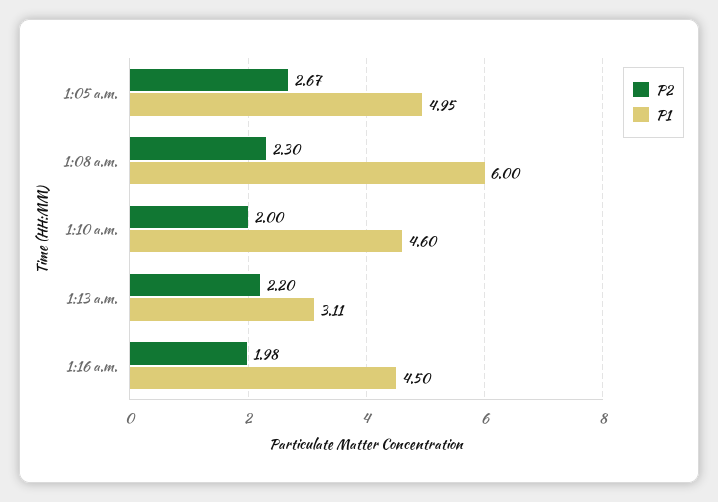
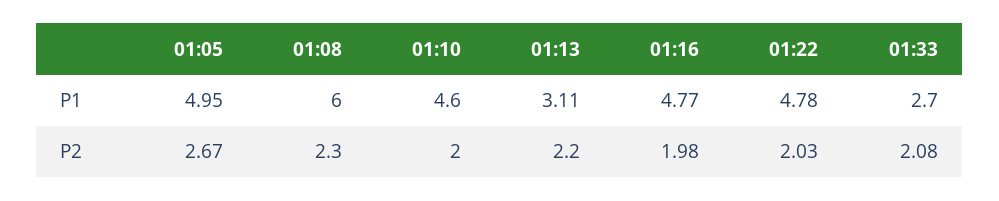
P1, 1:16 a.m.: 4.5 -> 4.77
P1, 01:22: none -> 4.78
P1, 01:33: none -> 2.7
P2, 01:22: none -> 2.03
P2, 01:33: none -> 2.08

